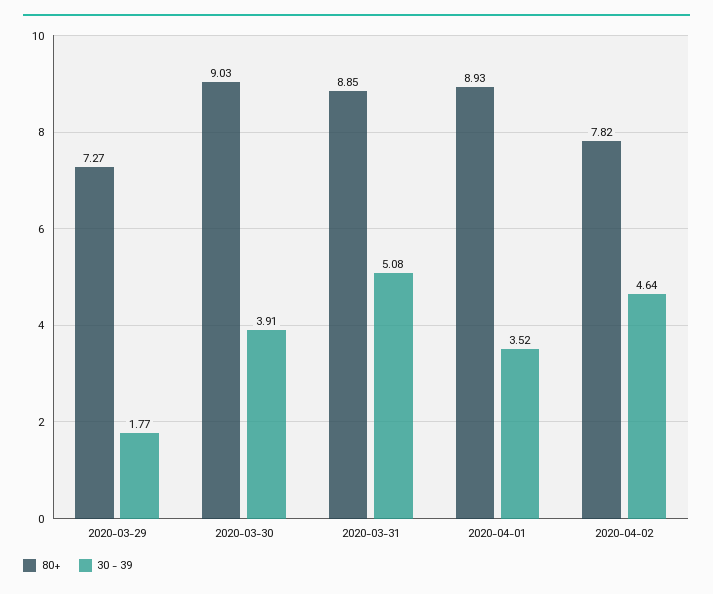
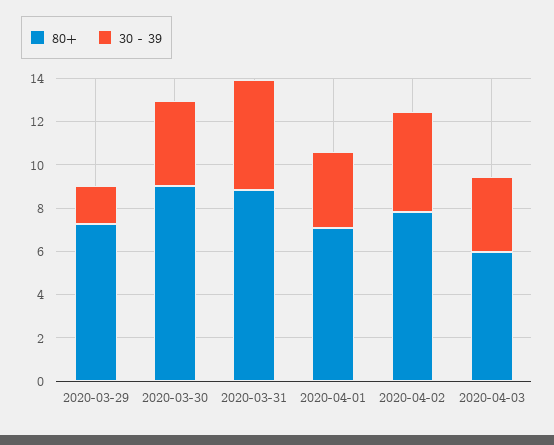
80+, 2020-04-01: 8.93 -> 7
80+, 2020-04-03: none -> 6
30 - 39, 2020-04-03: none -> 3.5

